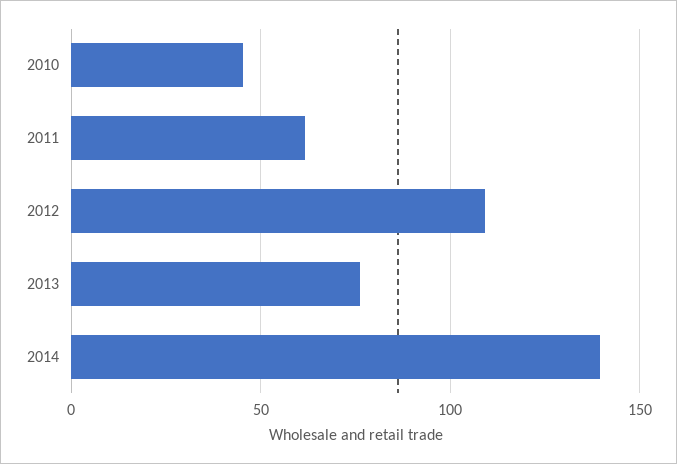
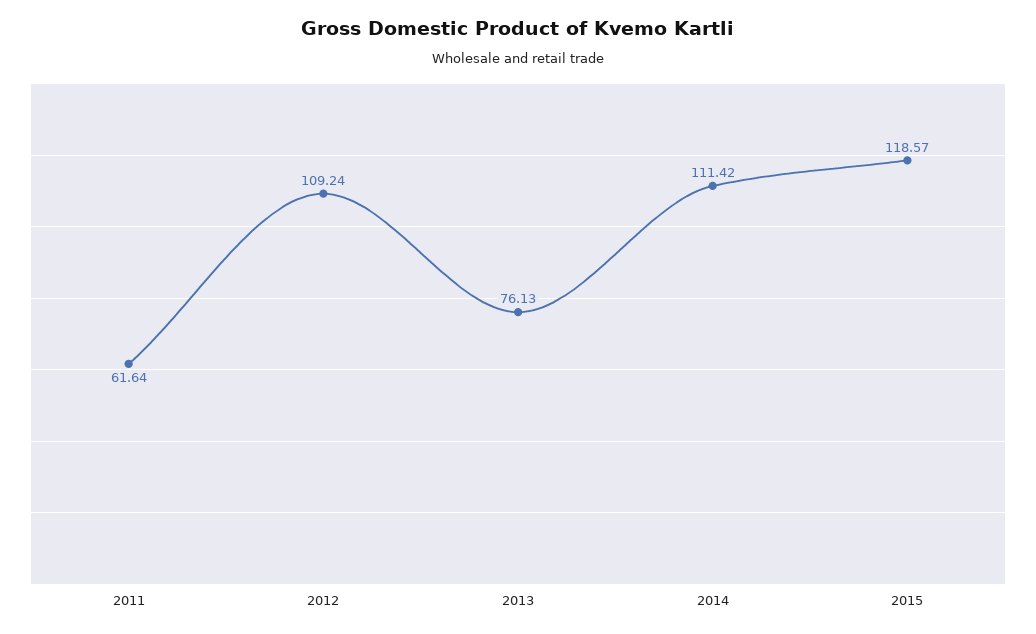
2010: 45 -> none
2014: 140 -> 111.42
2015: none -> 118.57

